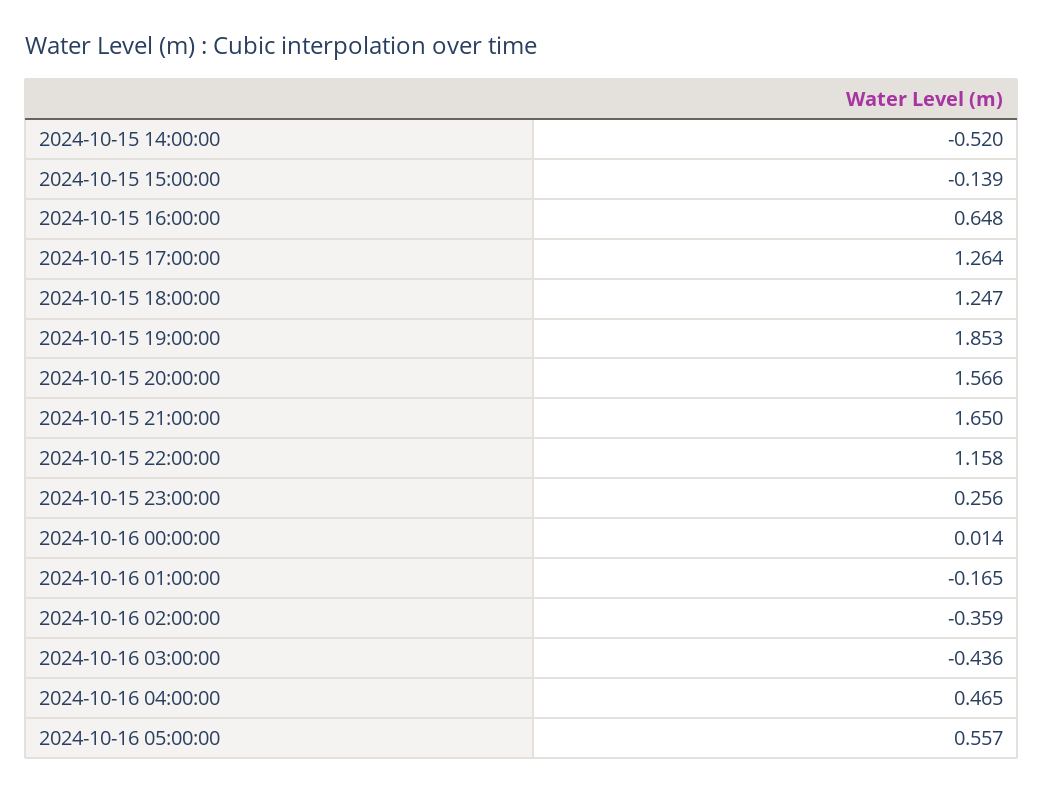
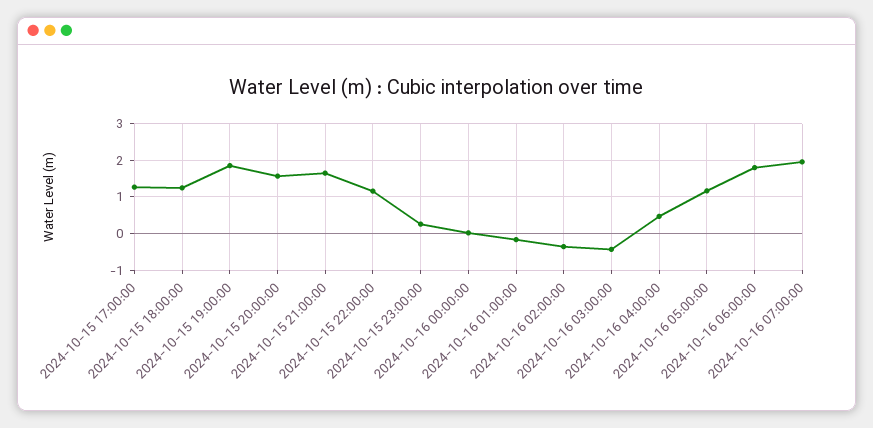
2024-10-15 14:00:00: -0.52 -> none
2024-10-15 15:00:00: -0.139 -> none
2024-10-15 16:00:00: 0.648 -> none
2024-10-16 05:00:00: 0.557 -> 1.2
2024-10-16 06:00:00: none -> 1.8
2024-10-16 07:00:00: none -> 2

